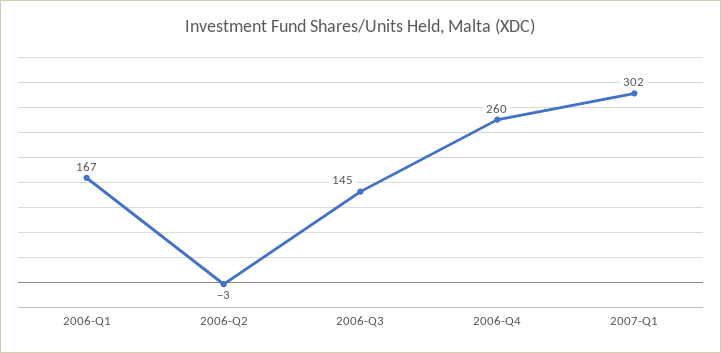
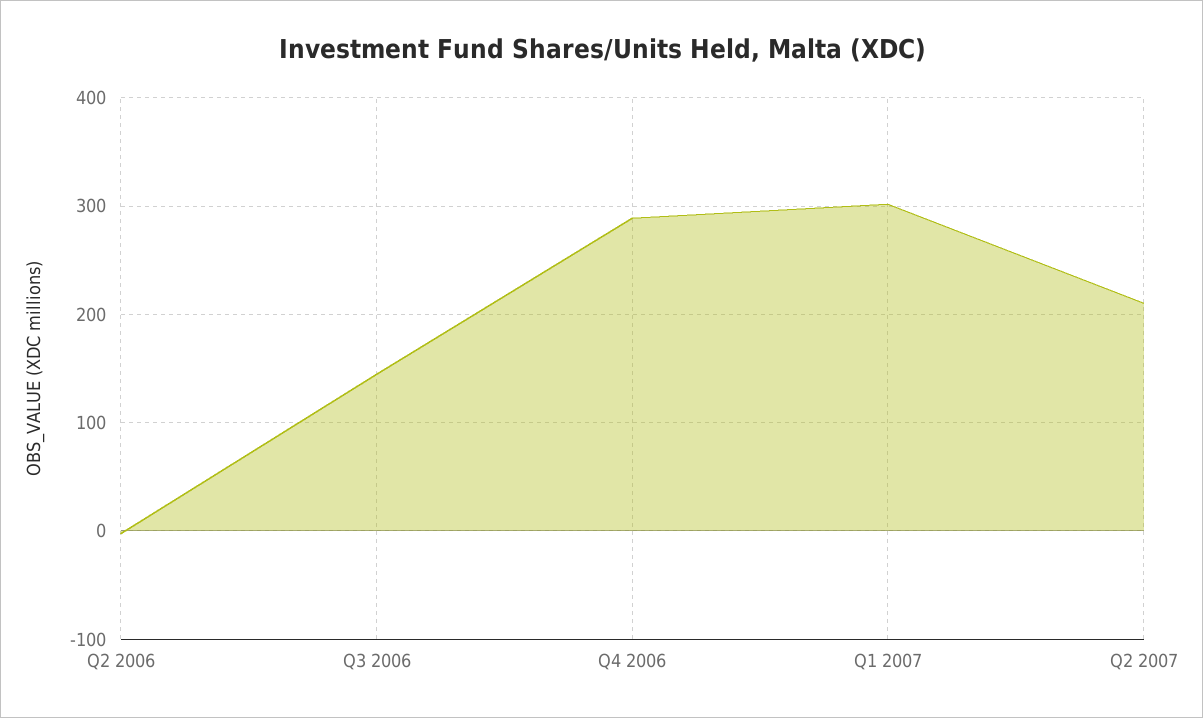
2006-Q1: 167 -> none
2006-Q4: 260 -> 290
Q2 2007: none -> 210

